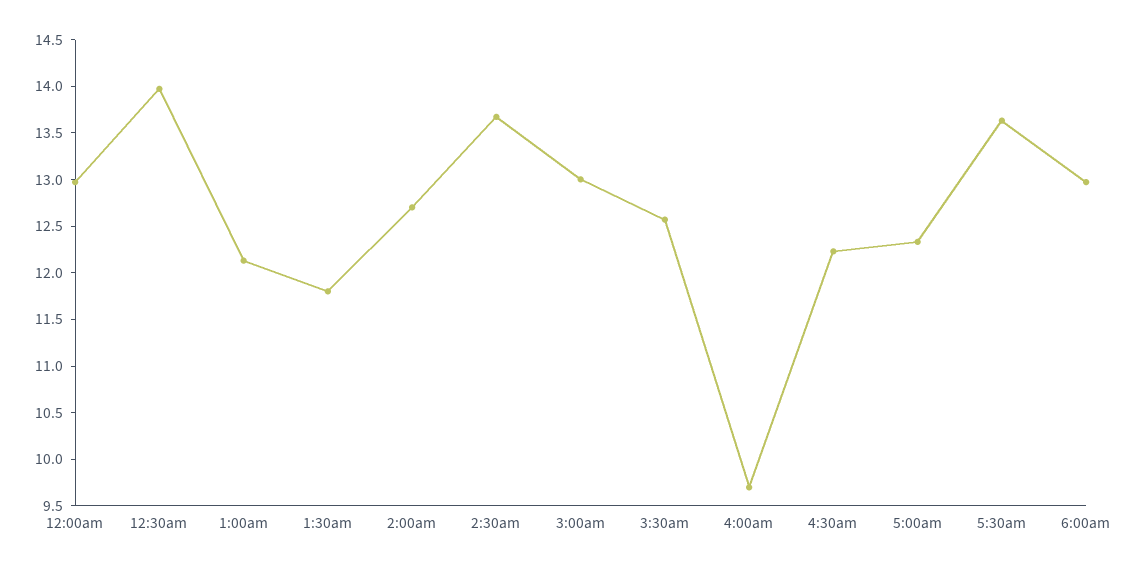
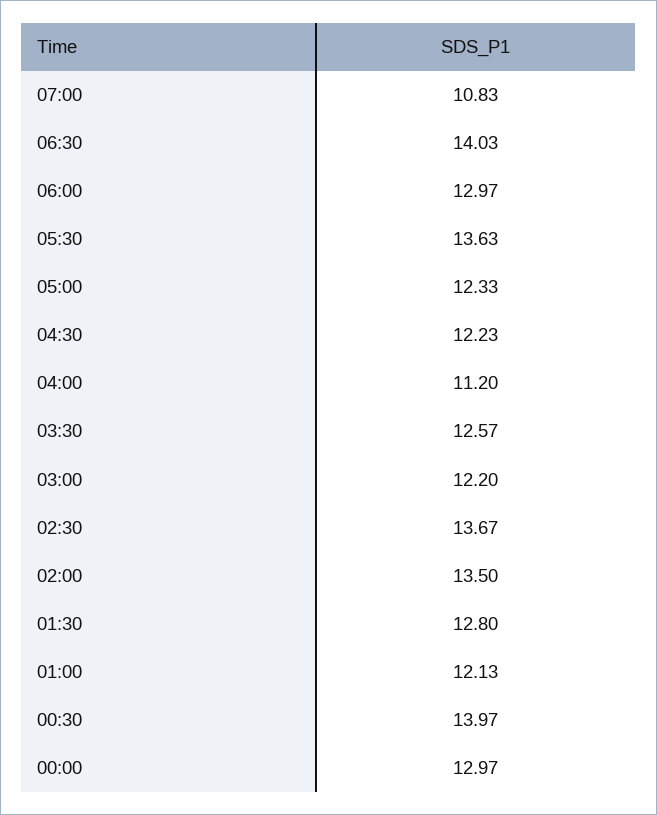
1:30am: 11.8 -> 12.8
2:00am: 12.7 -> 13.5
3:00am: 13 -> 12.2
4:00am: 9.7 -> 11.2
07:00: none -> 10.83
06:30: none -> 14.03

